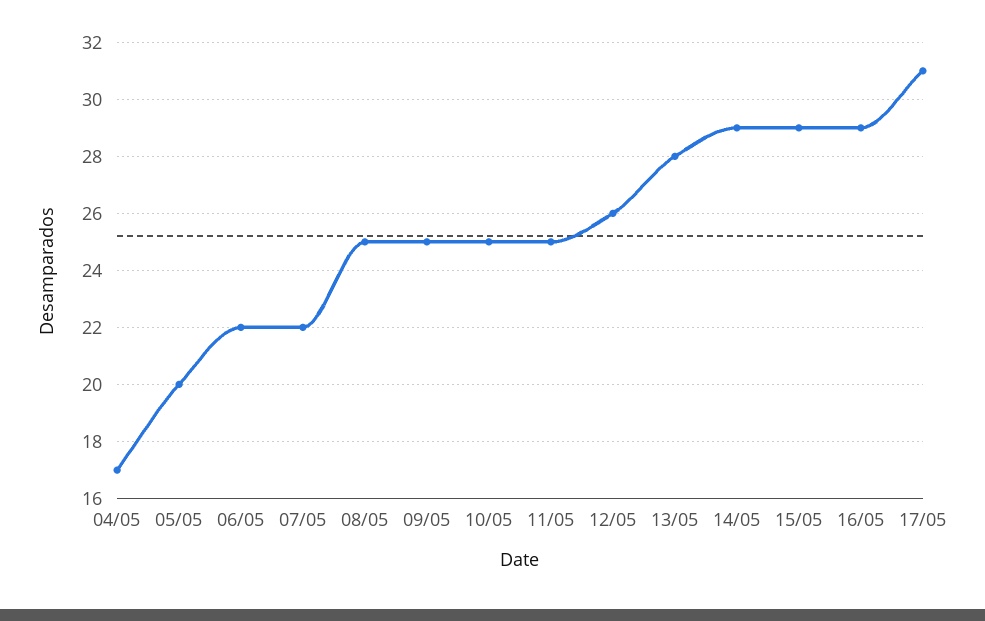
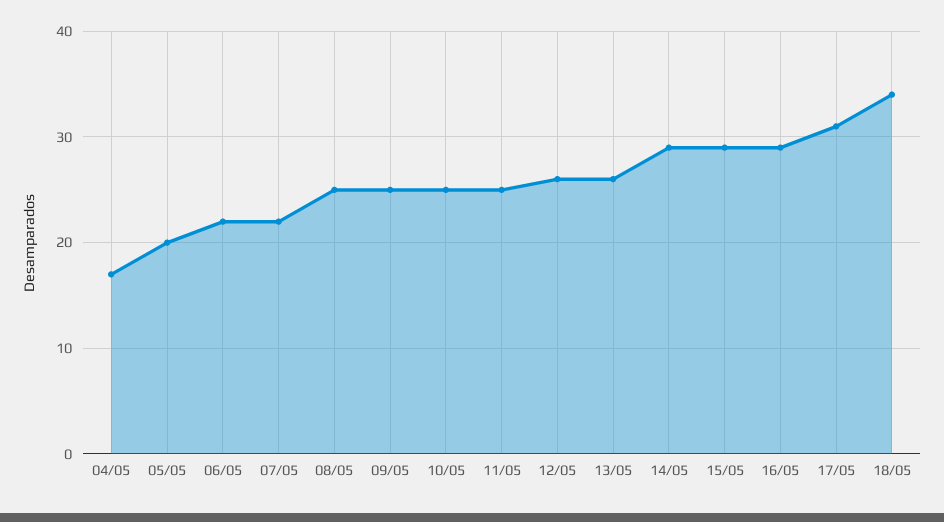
13/05: 28 -> 26
18/05: none -> 34

